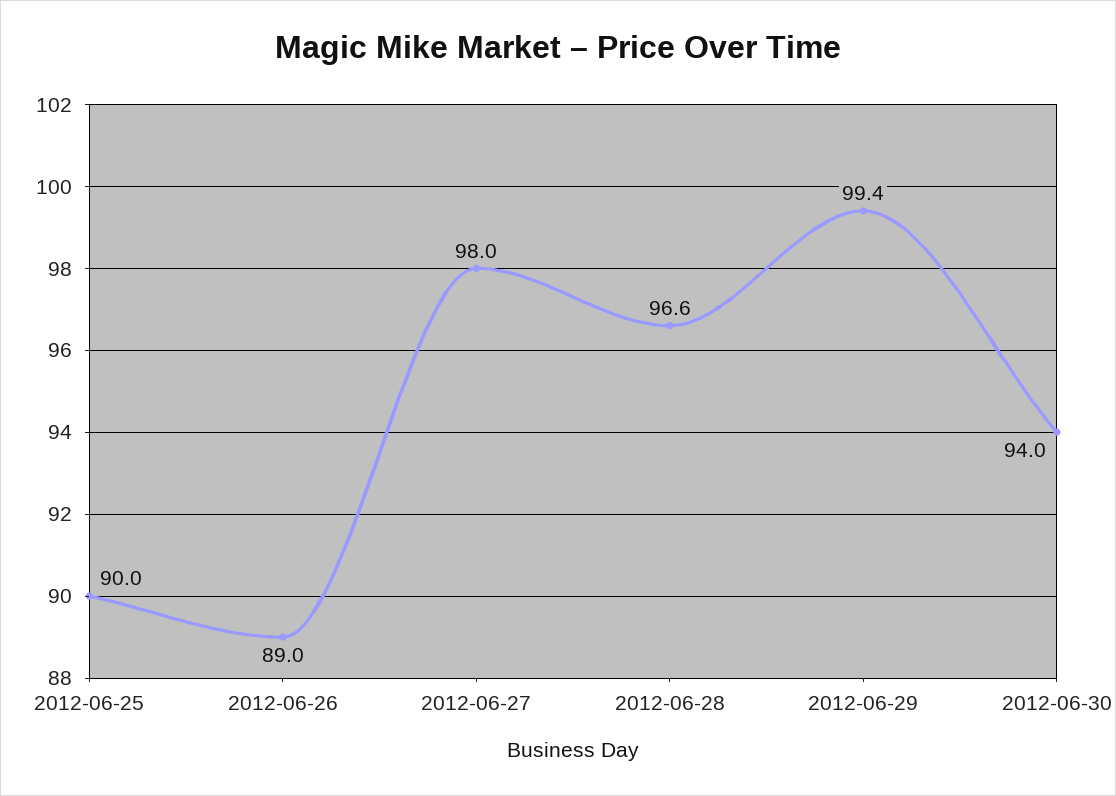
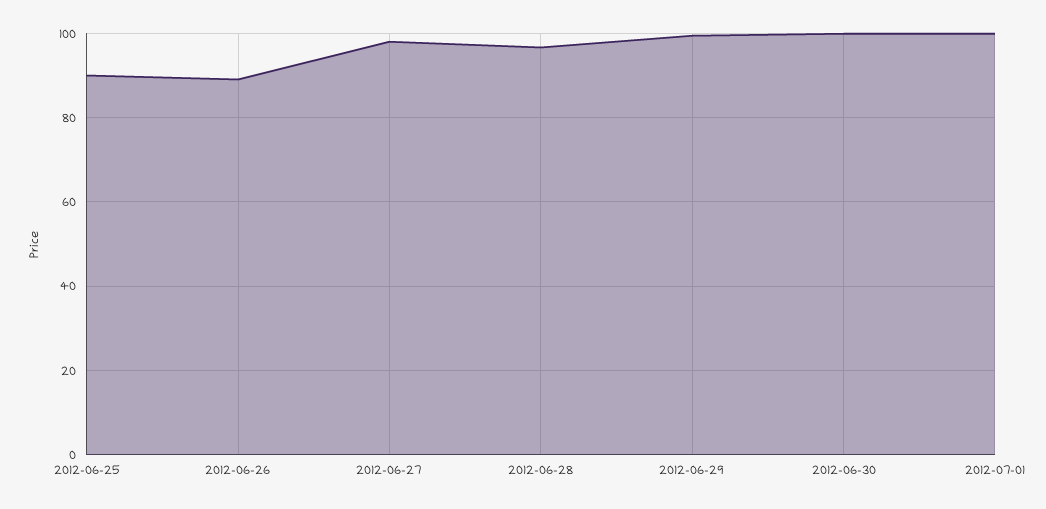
2012-06-30: 94 -> 100
2012-07-01: none -> 100

